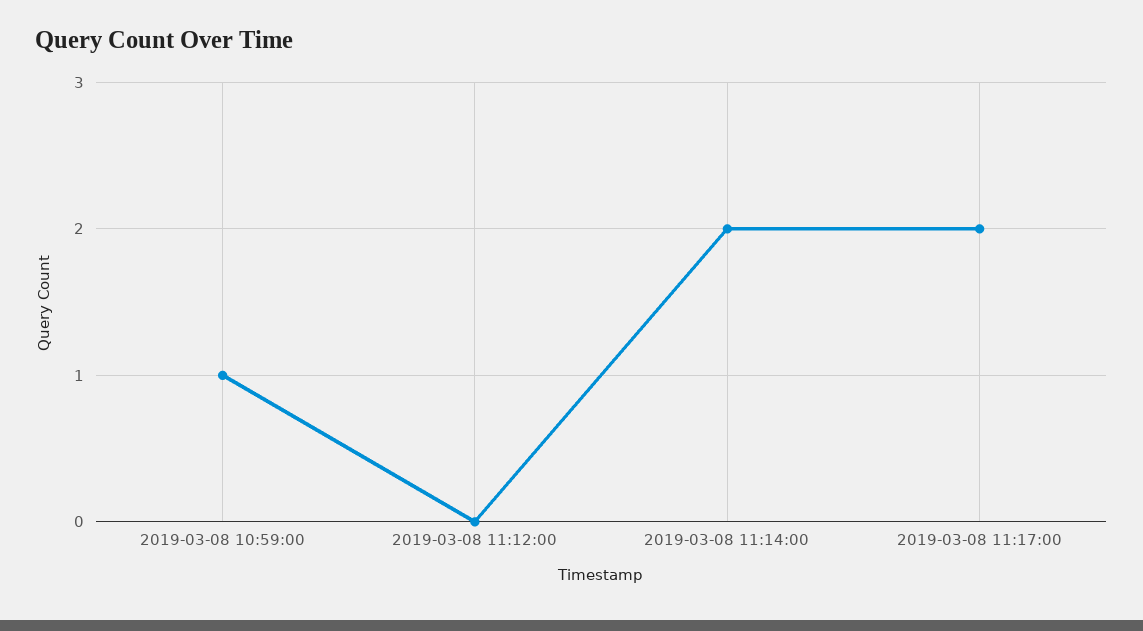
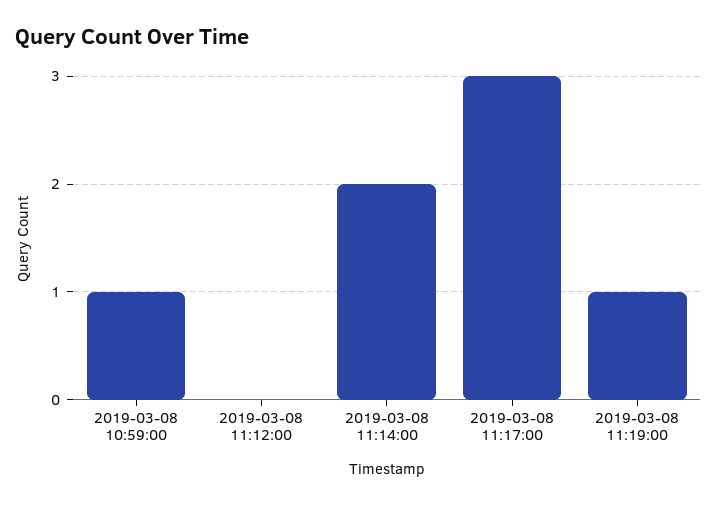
2019-03-08 11:17:00: 2 -> 3
2019-03-08 11:19:00: none -> 1

